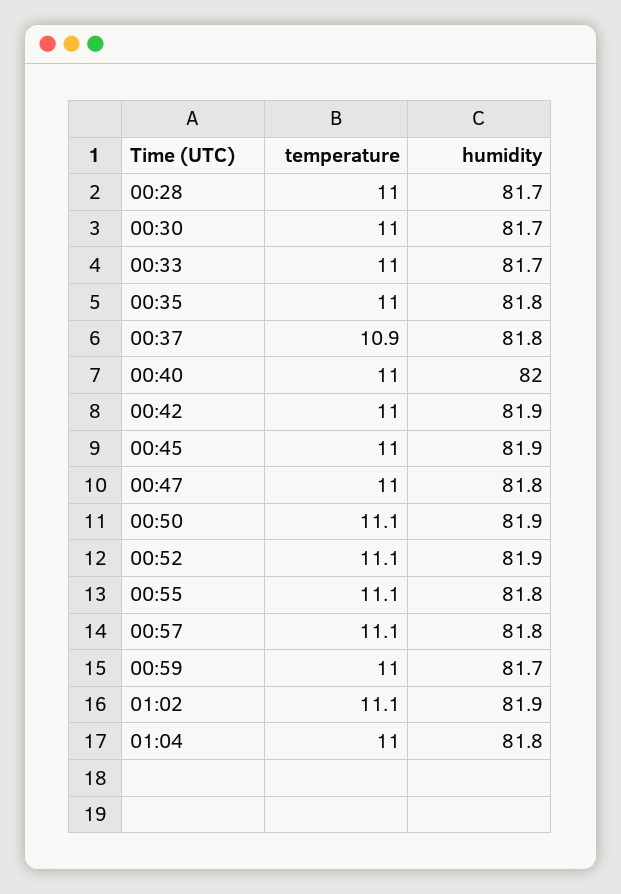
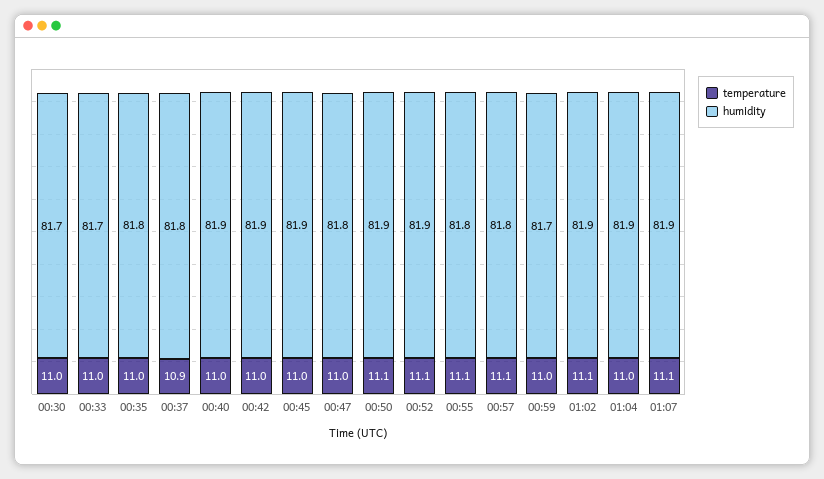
temperature, 00:28: 11 -> none
humidity, 00:28: 81.7 -> none
humidity, 00:40: 82 -> 81.9
humidity, 01:04: 81.8 -> 81.9
temperature, 01:07: none -> 11.1
humidity, 01:07: none -> 81.9

